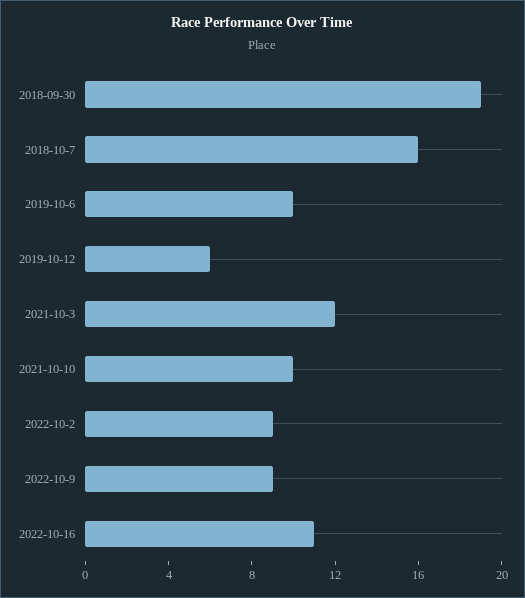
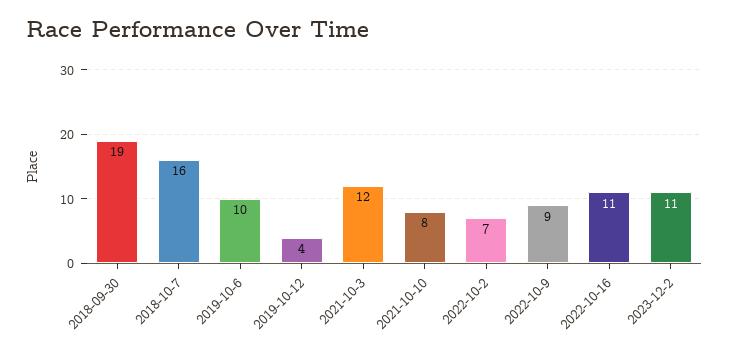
2019-10-12: 6 -> 4
2021-10-10: 10 -> 8
2022-10-2: 9 -> 7
2023-12-2: none -> 11

